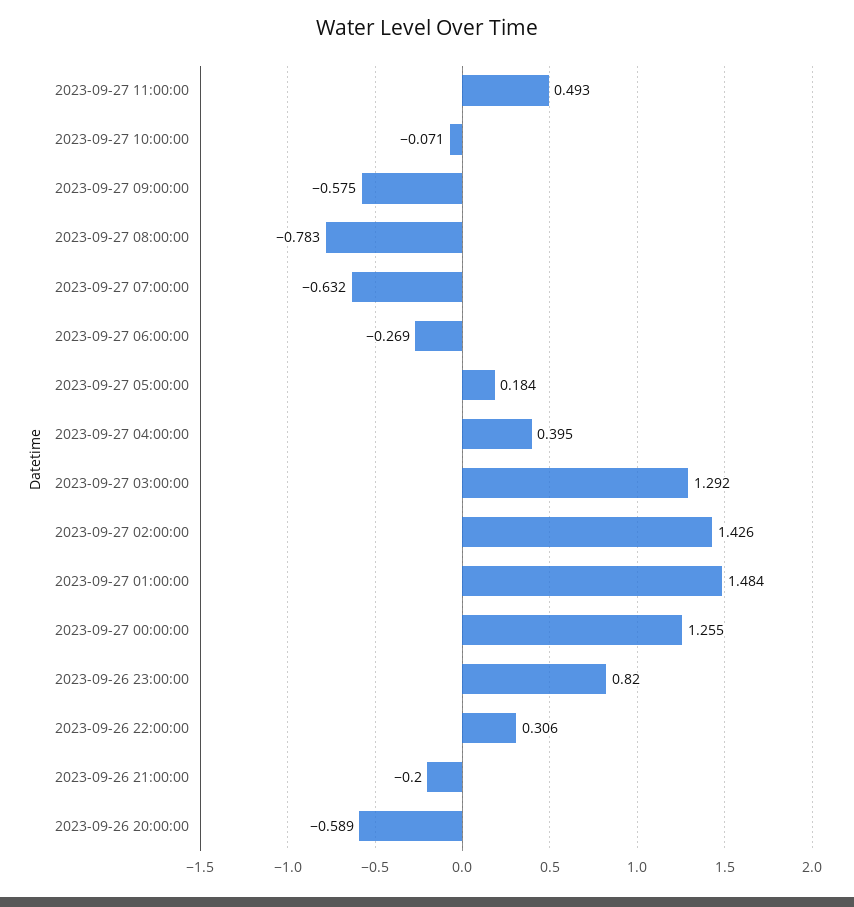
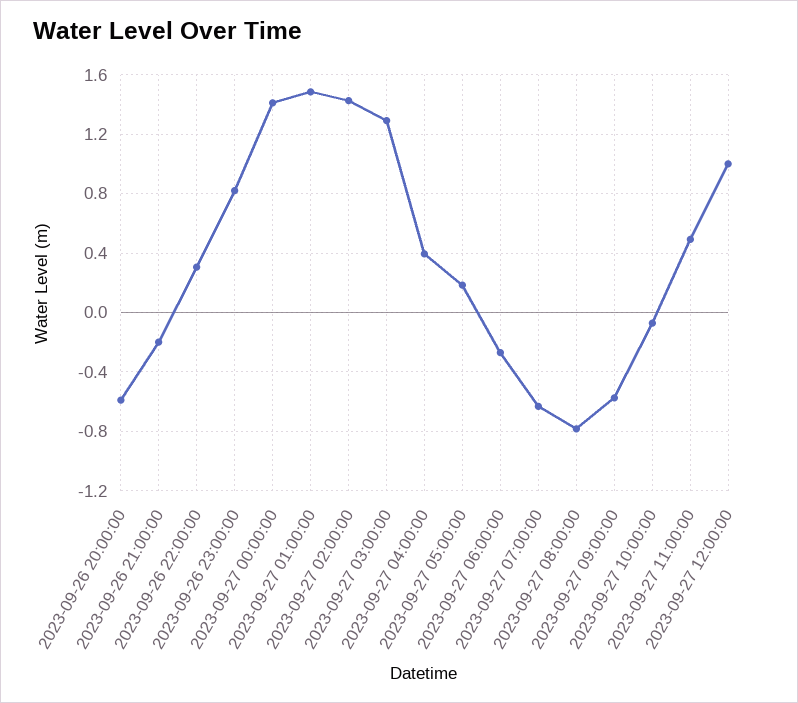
2023-09-27 00:00:00: 1.255 -> 1.4
2023-09-27 12:00:00: none -> 1

